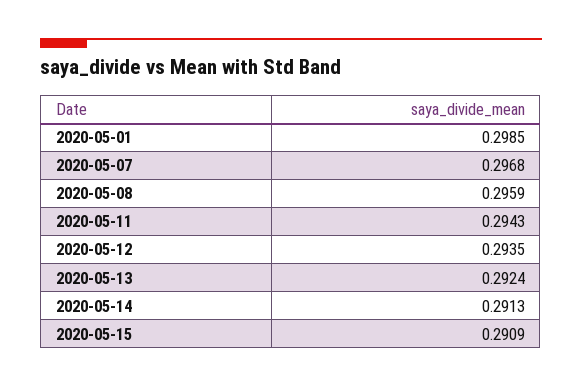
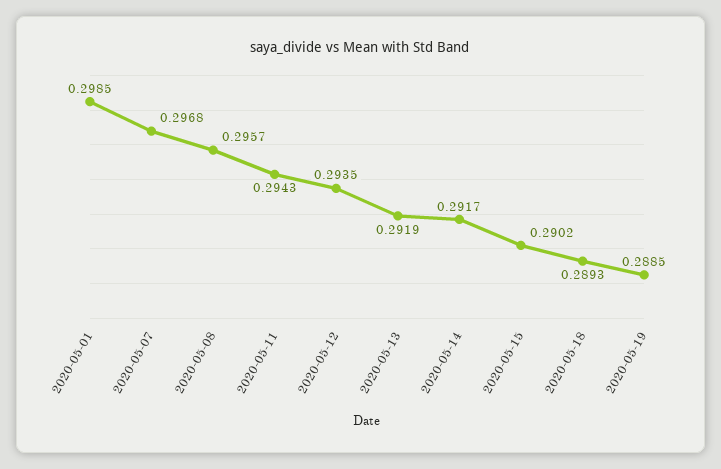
2020-05-08: 0.2959 -> 0.2957
2020-05-13: 0.2924 -> 0.2919
2020-05-14: 0.2913 -> 0.2917
2020-05-15: 0.2909 -> 0.2902
2020-05-18: none -> 0.2893
2020-05-19: none -> 0.2885

